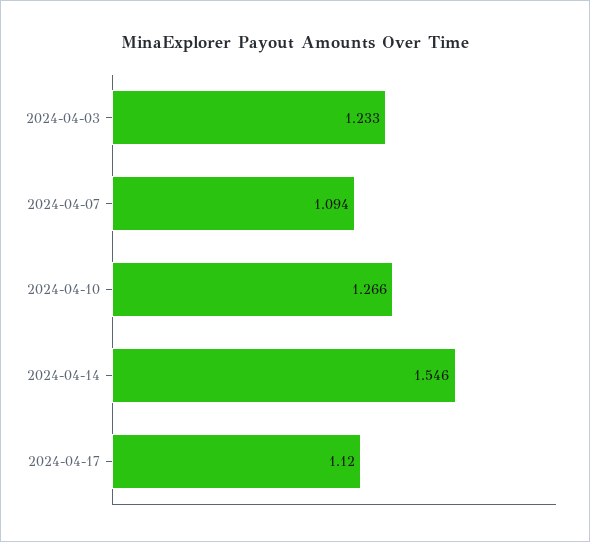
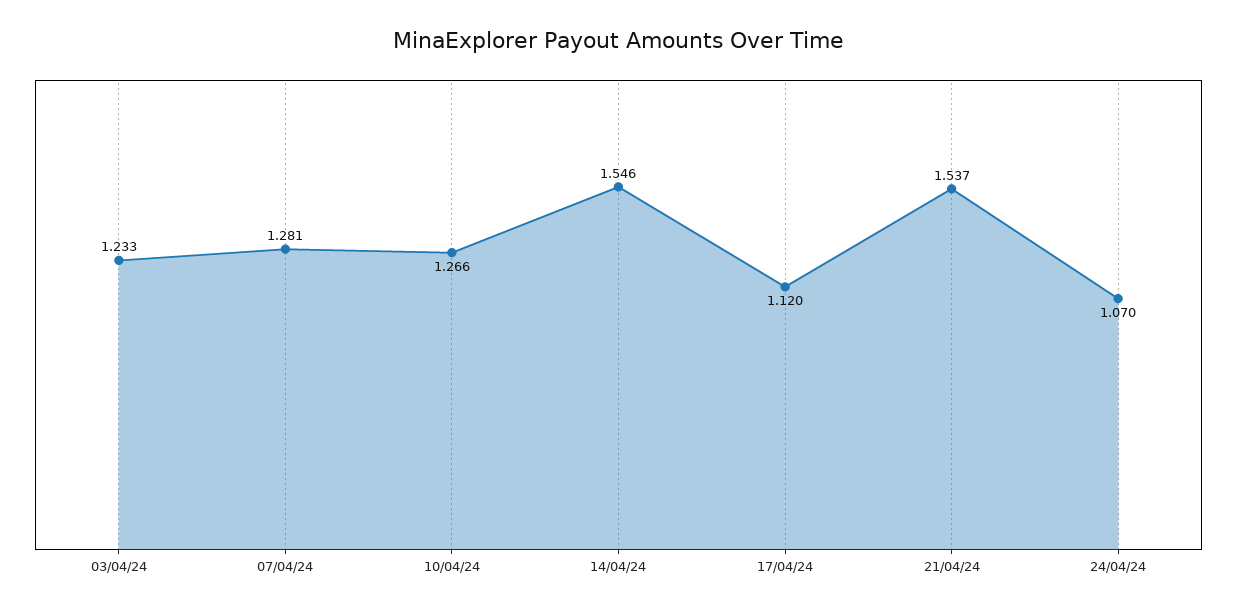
2024-04-07: 1.094 -> 1.281
21/04/24: none -> 1.537
24/04/24: none -> 1.07

